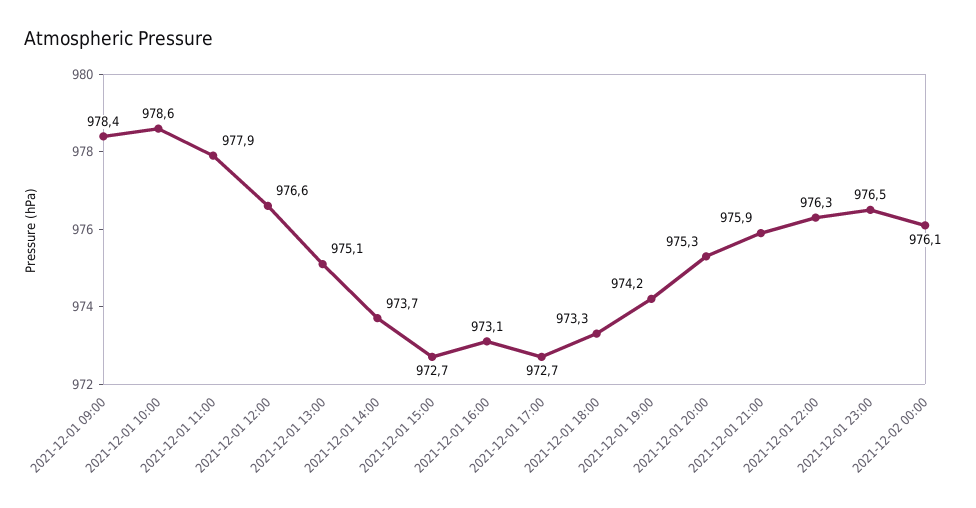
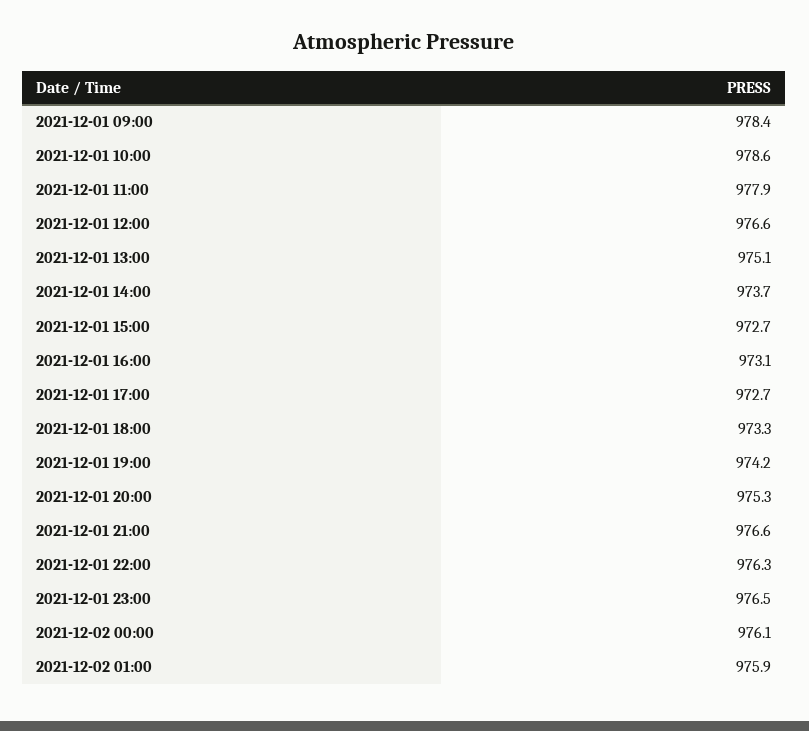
2021-12-01 21:00: 975.9 -> 976.6
2021-12-02 01:00: none -> 975.9

